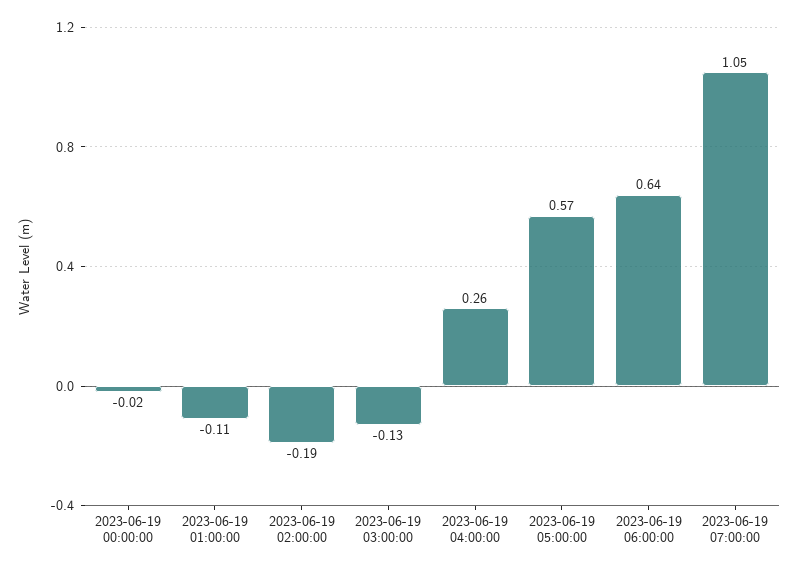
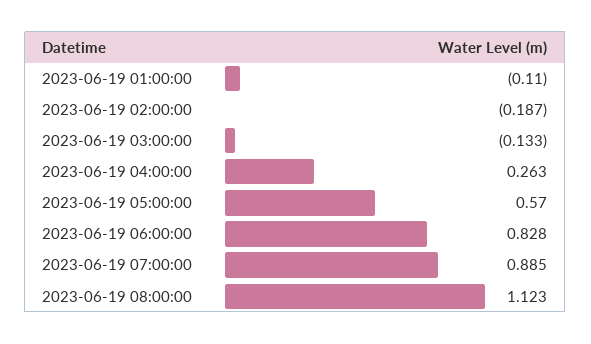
2023-06-19 00:00:00: -0.02 -> none
2023-06-19 06:00:00: 0.64 -> 0.828
2023-06-19 07:00:00: 1.05 -> 0.885
2023-06-19 08:00:00: none -> 1.123

